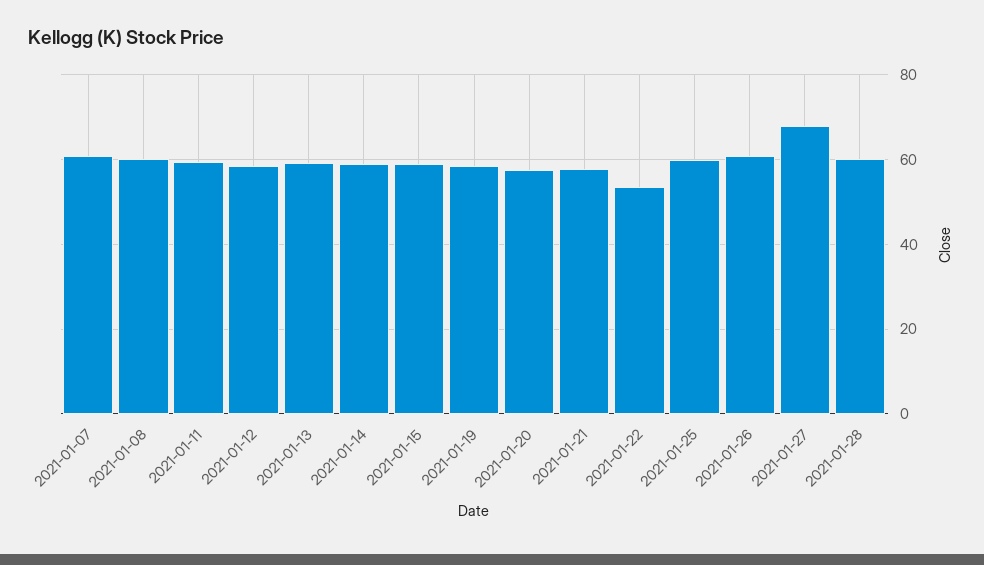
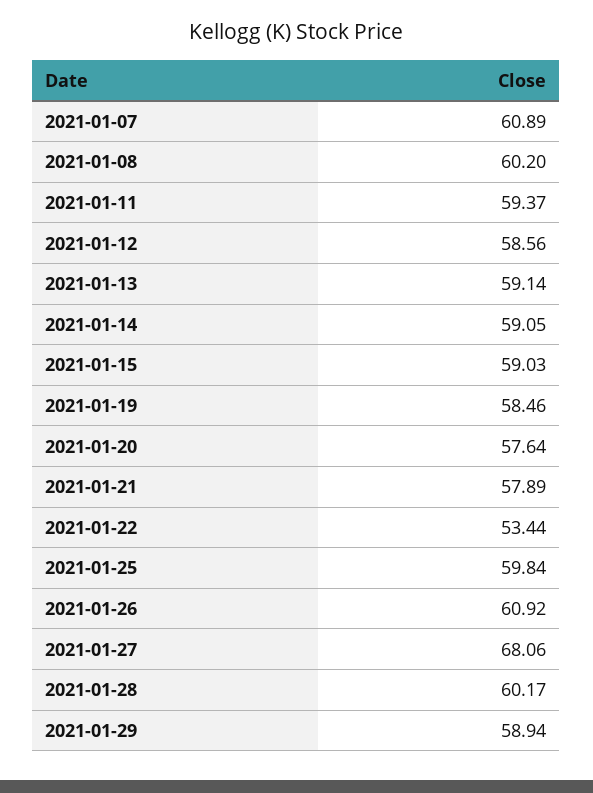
2021-01-29: none -> 58.94

